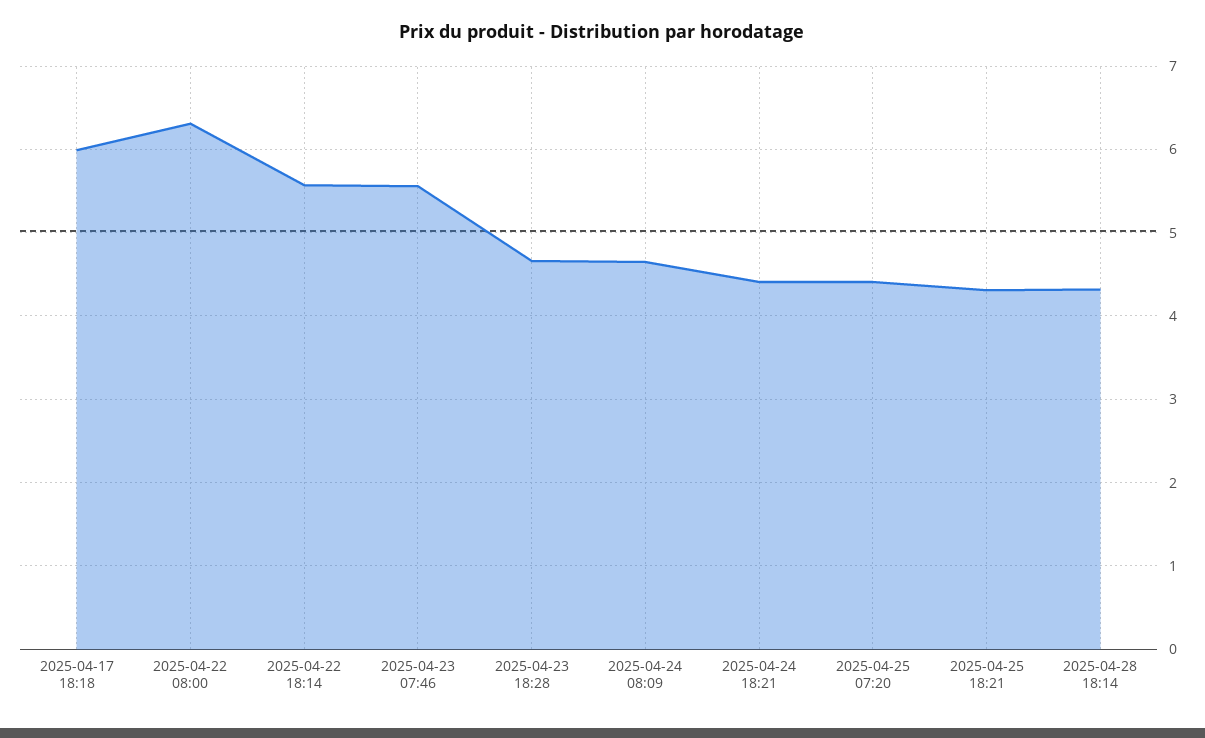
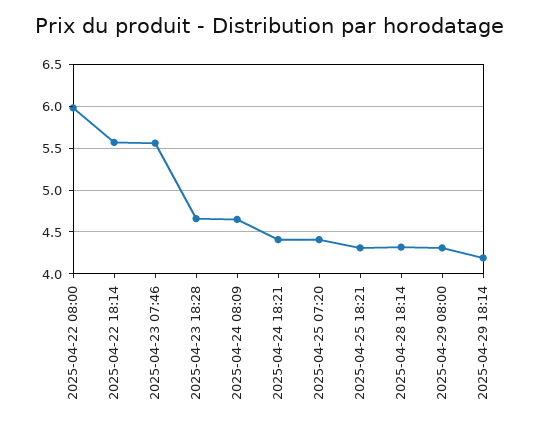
2025-04-17 18:18: 6 -> none
2025-04-22 08:00: 6.3 -> 6
2025-04-29 08:00: none -> 4.3
2025-04-29 18:14: none -> 4.2

